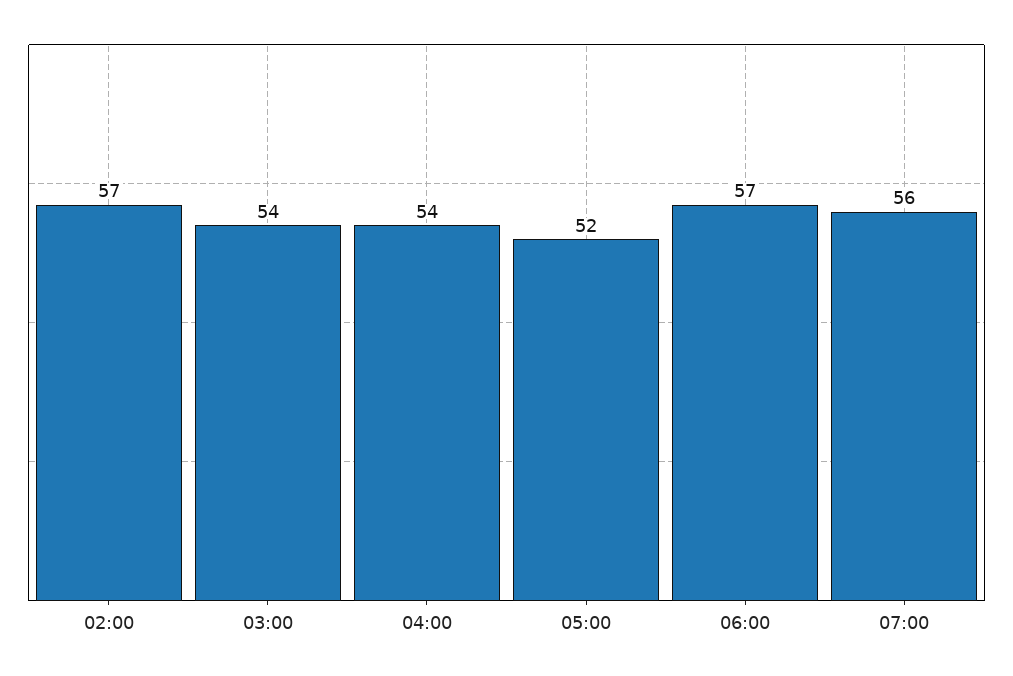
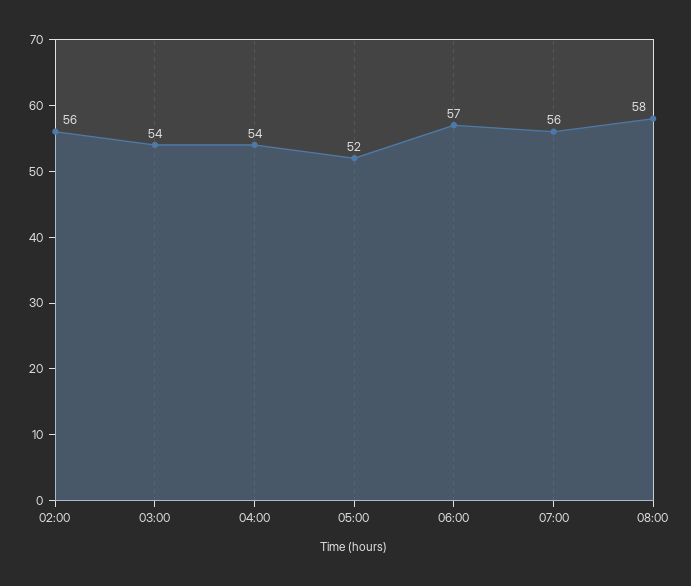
02:00: 57 -> 56
08:00: none -> 58

